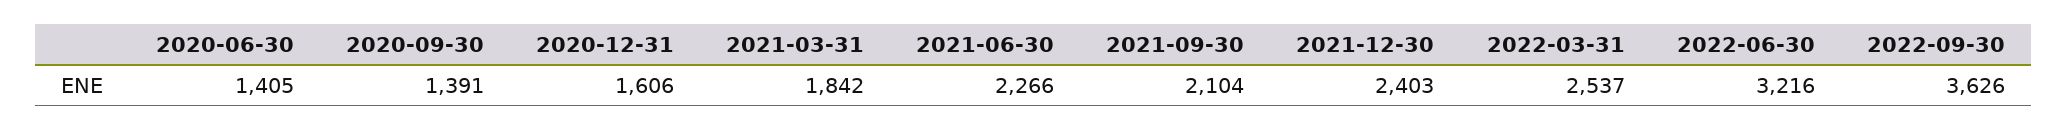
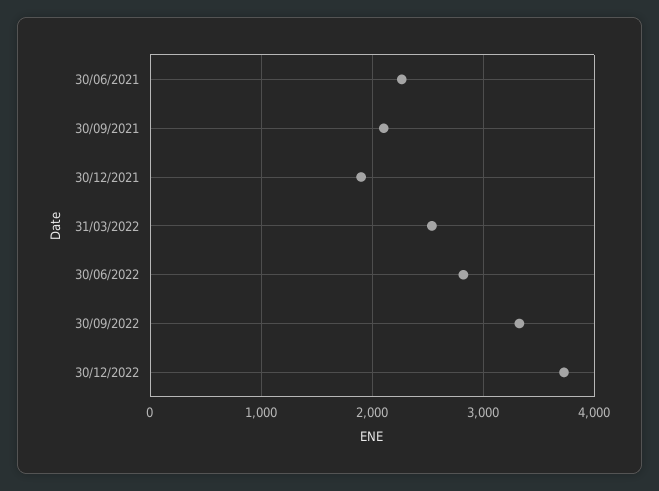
2020-06-30: 1405 -> none
2020-09-30: 1391 -> none
2020-12-31: 1606 -> none
2021-03-31: 1842 -> none
2021-12-30: 2403 -> 1900
2022-06-30: 3216 -> 2800
2022-09-30: 3626 -> 3300
30/12/2022: none -> 3700

